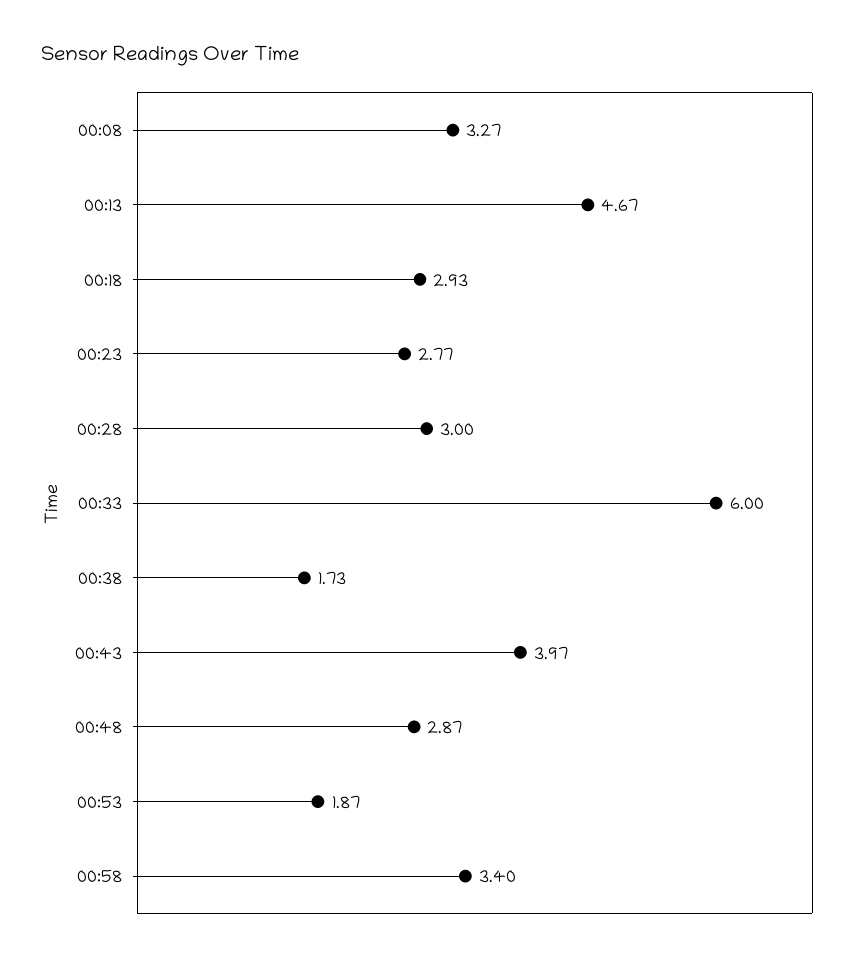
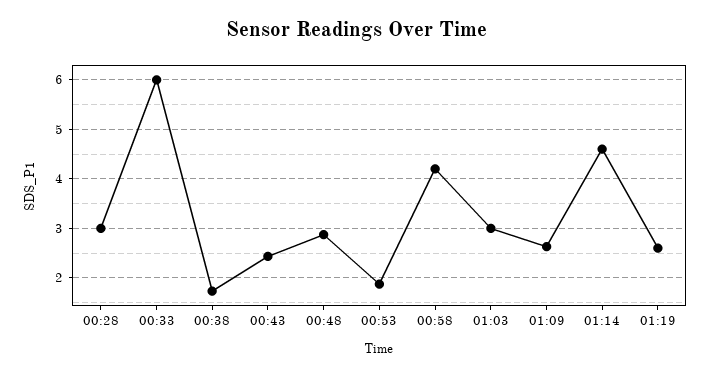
00:08: 3.27 -> none
00:13: 4.67 -> none
00:18: 2.93 -> none
00:23: 2.77 -> none
00:43: 3.97 -> 2.4
00:58: 3.4 -> 4.2
01:03: none -> 3
01:09: none -> 2.6
01:14: none -> 4.6
01:19: none -> 2.6

